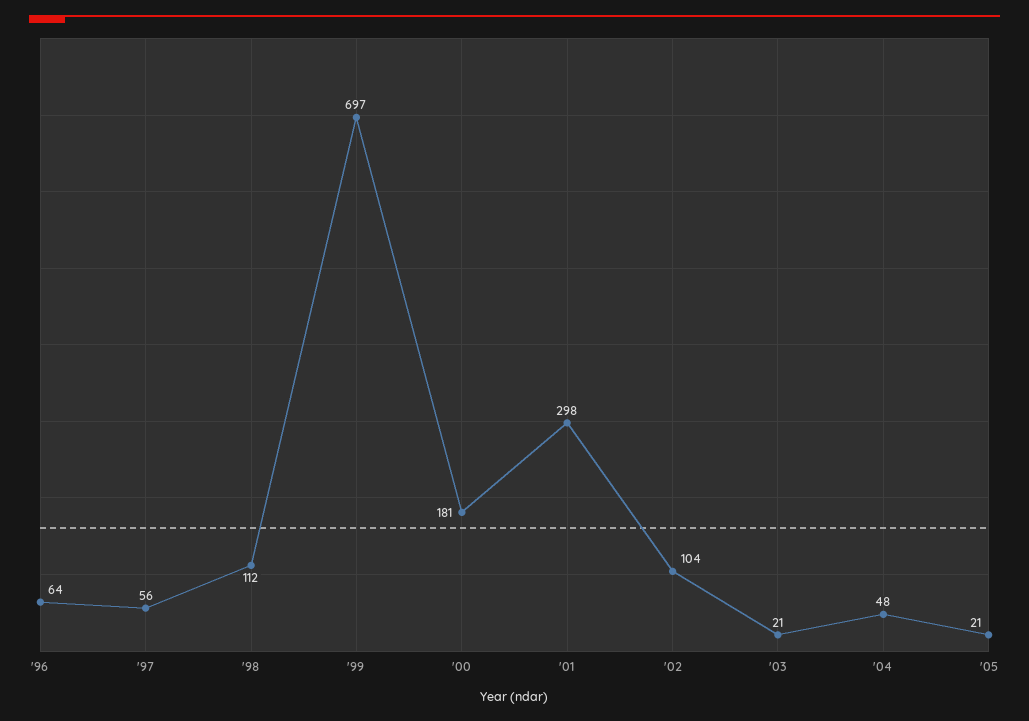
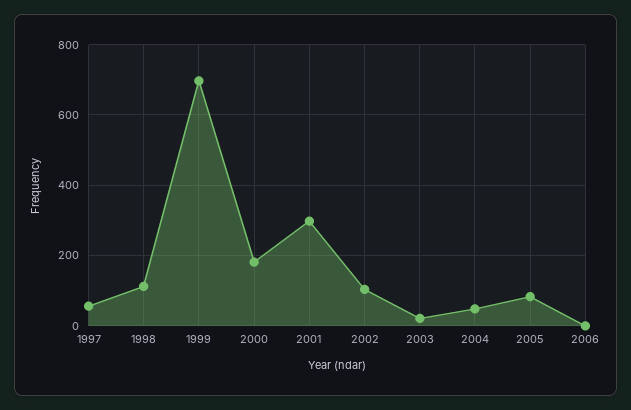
'96: 64 -> none
'05: 21 -> 80
2006: none -> 0

